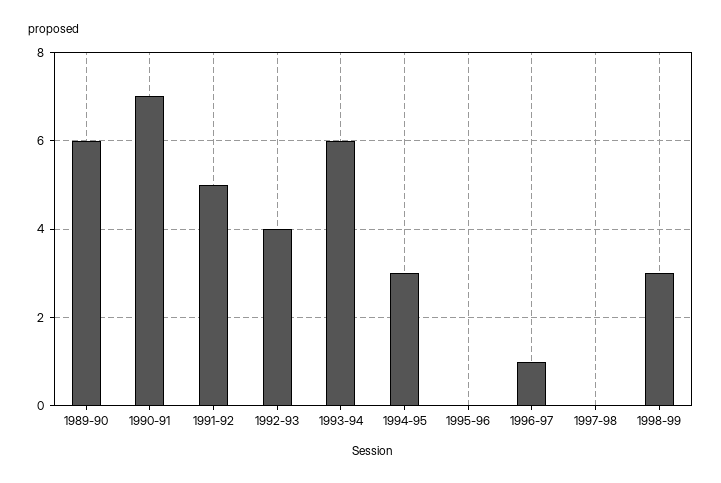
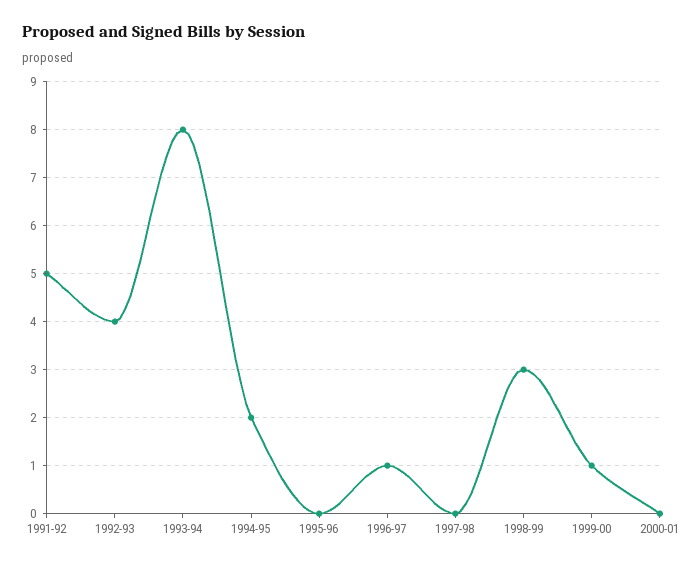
1989-90: 6 -> none
1990-91: 7 -> none
1993-94: 6 -> 8
1994-95: 3 -> 2
1999-00: none -> 1
2000-01: none -> 0

